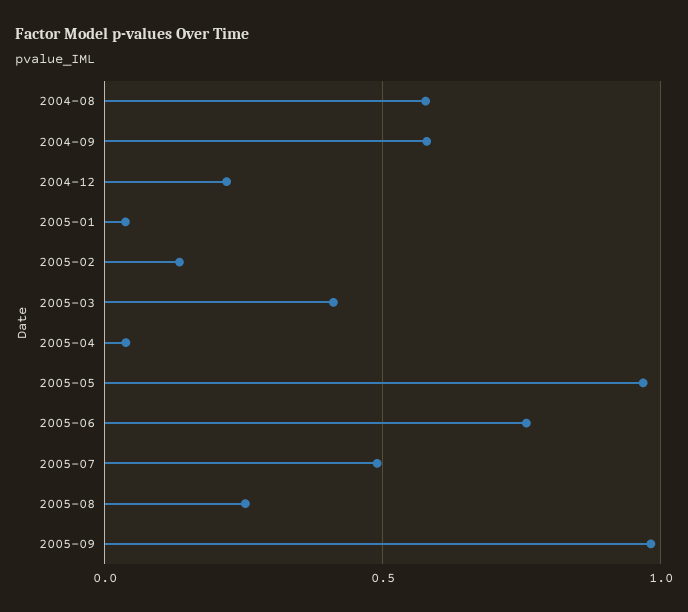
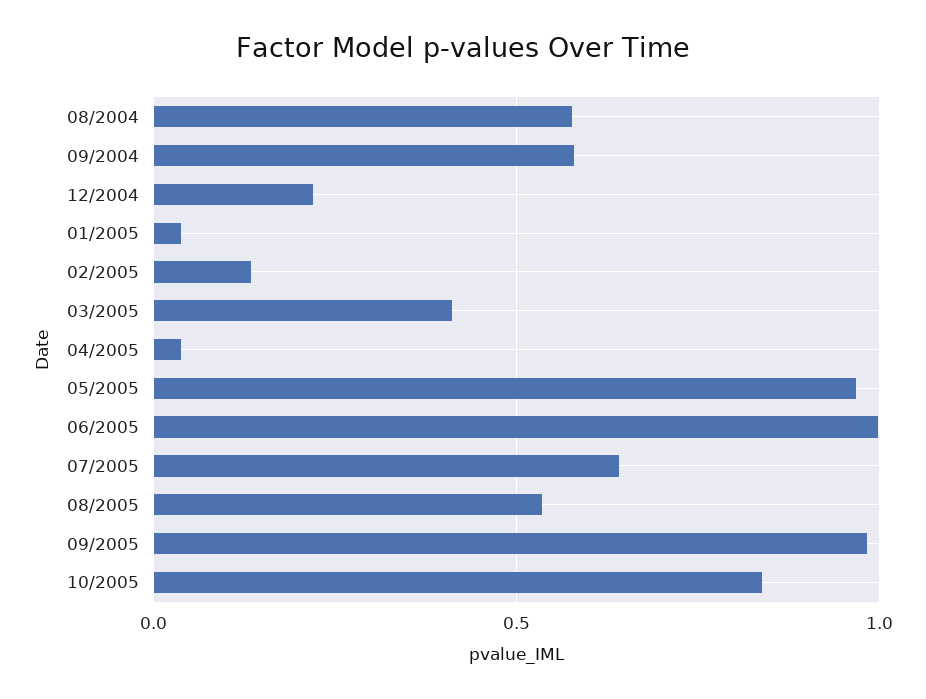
2005-06: 0.75 -> 1
2005-07: 0.5 -> 0.65
2005-08: 0.25 -> 0.55
10/2005: none -> 0.85

